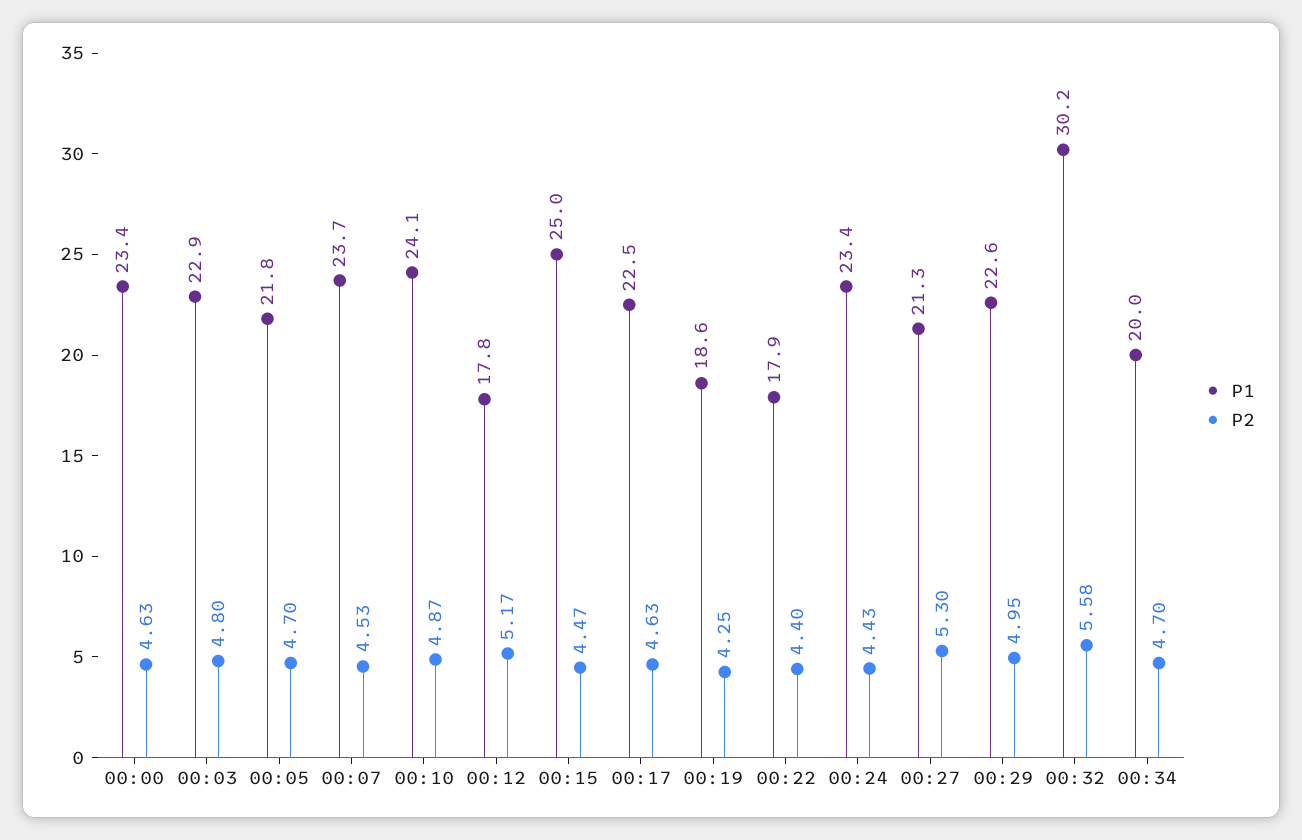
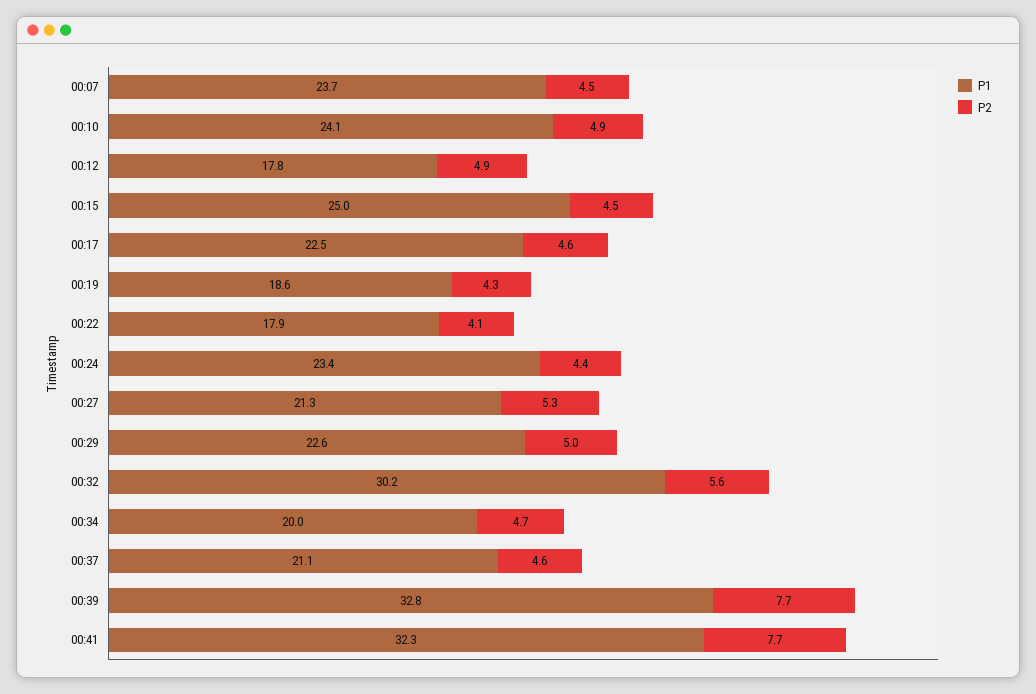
P1, 00:00: 23.4 -> none
P2, 00:00: 4.63 -> none
P1, 00:03: 22.9 -> none
P2, 00:03: 4.8 -> none
P1, 00:05: 21.8 -> none
P2, 00:05: 4.7 -> none
P2, 00:12: 5.17 -> 4.9
P2, 00:22: 4.4 -> 4.1
P1, 00:37: none -> 21.1
P2, 00:37: none -> 4.6
P1, 00:39: none -> 32.8
P2, 00:39: none -> 7.7
P1, 00:41: none -> 32.3
P2, 00:41: none -> 7.7

